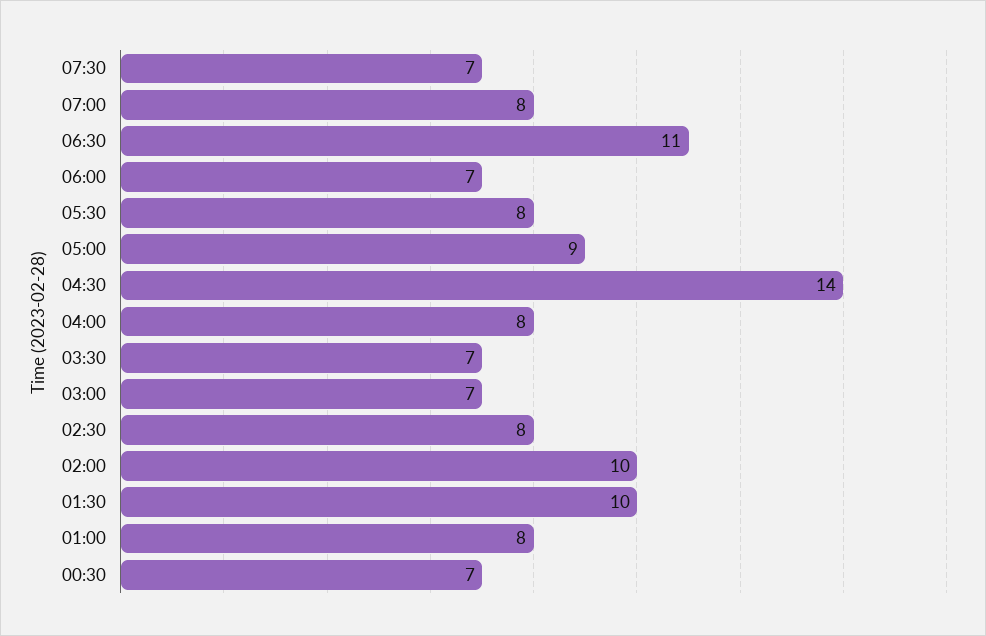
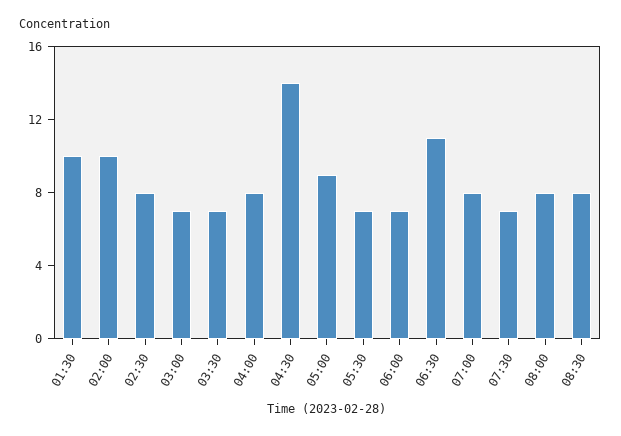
05:30: 8 -> 7
01:00: 8 -> none
00:30: 7 -> none
08:00: none -> 8
08:30: none -> 8

